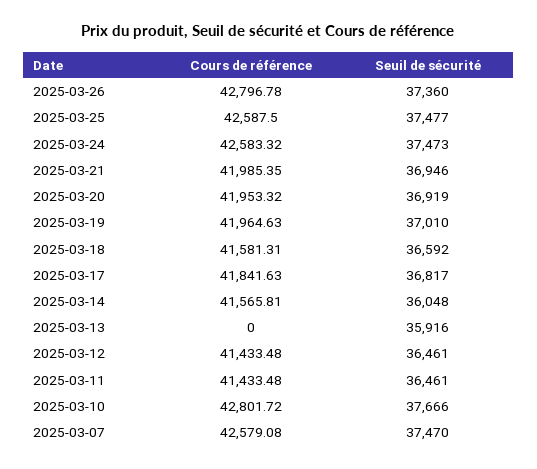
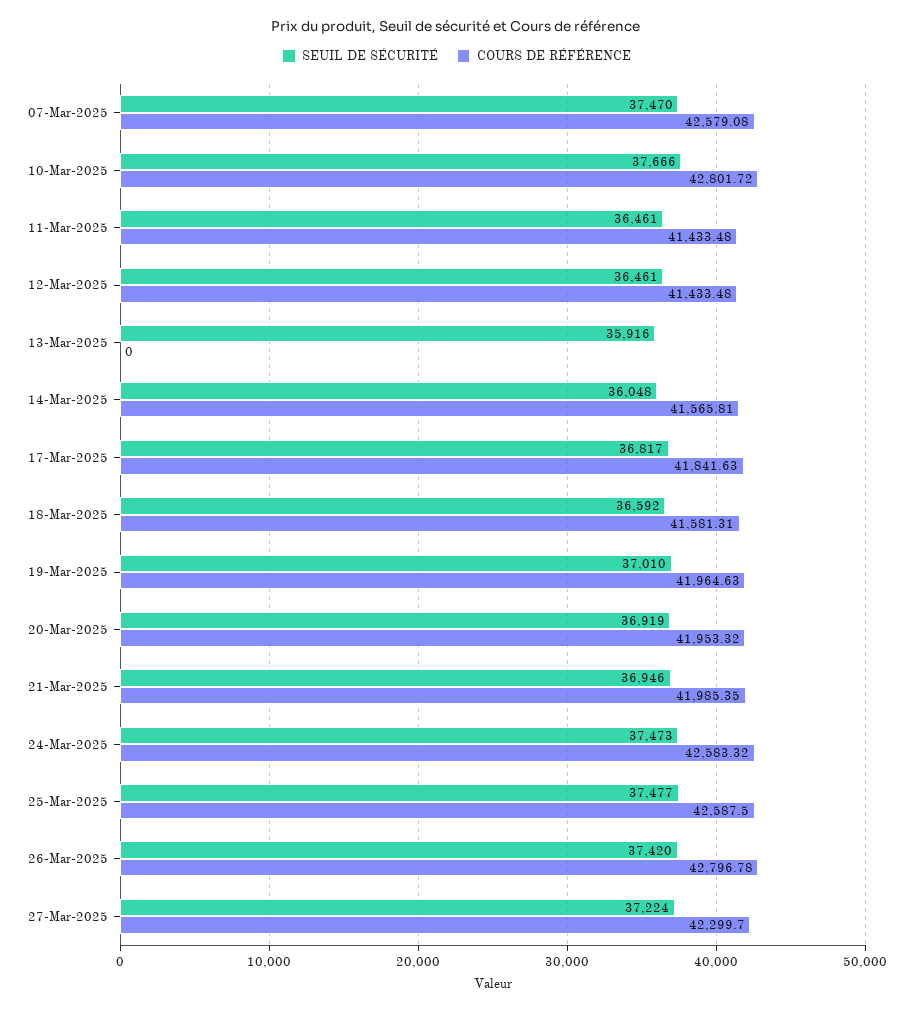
Seuil de sécurité, 2025-03-26: 37360 -> 37420
Seuil de sécurité, 27-Mar-2025: none -> 37224
Cours de référence, 27-Mar-2025: none -> 42299.7

